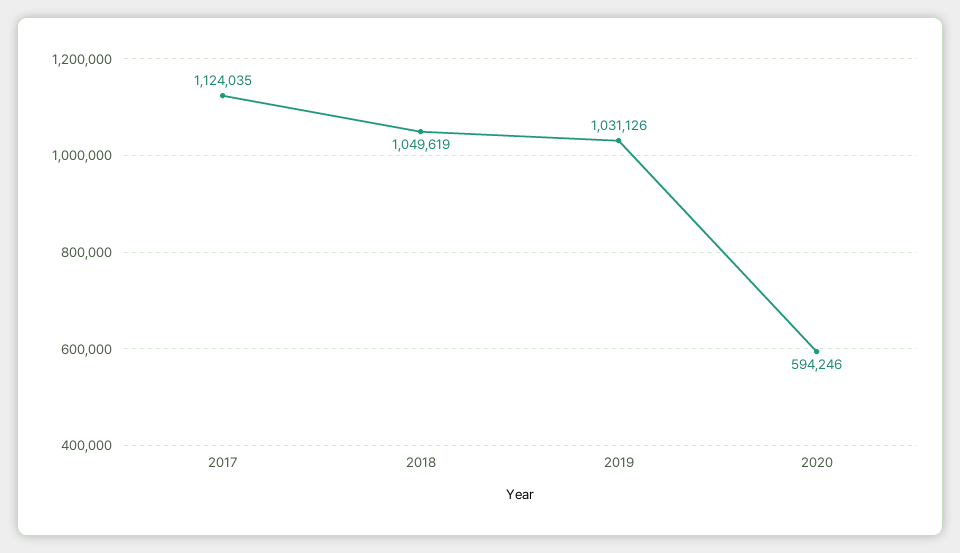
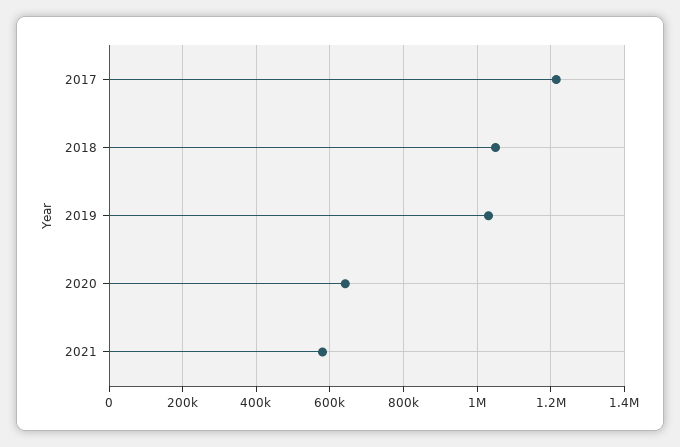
2017: 1124035 -> 1220000
2020: 594246 -> 640000
2021: none -> 580000

